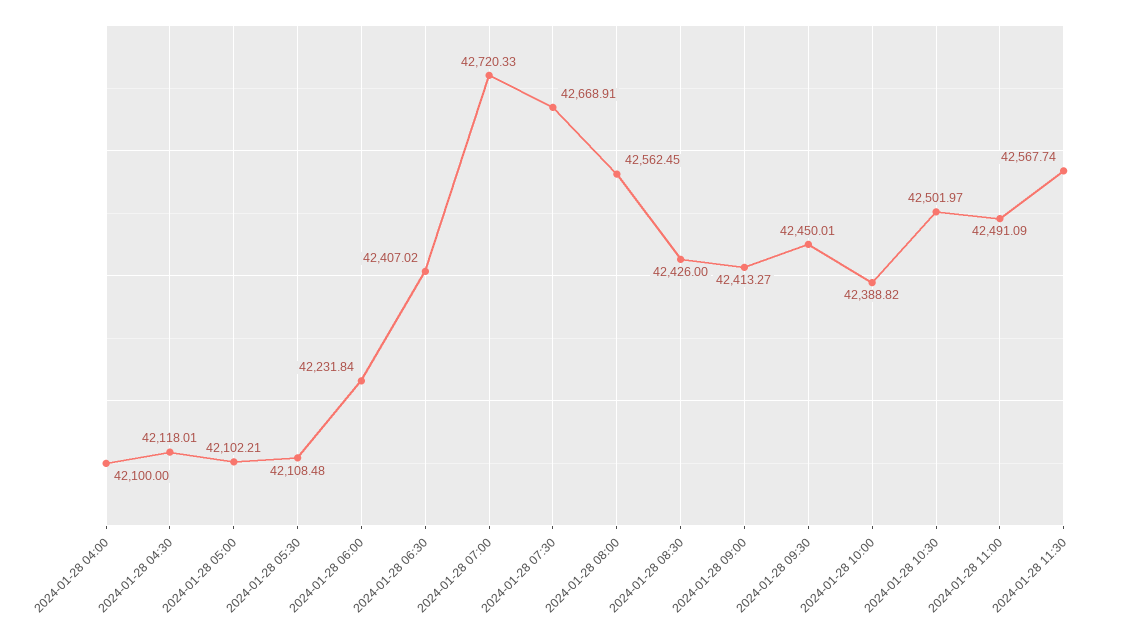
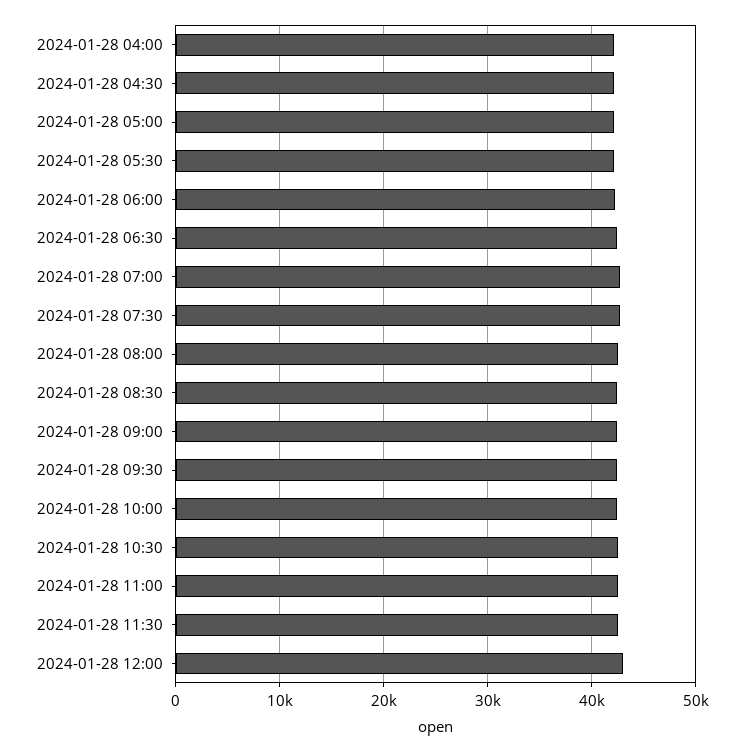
2024-01-28 12:00: none -> 43000

